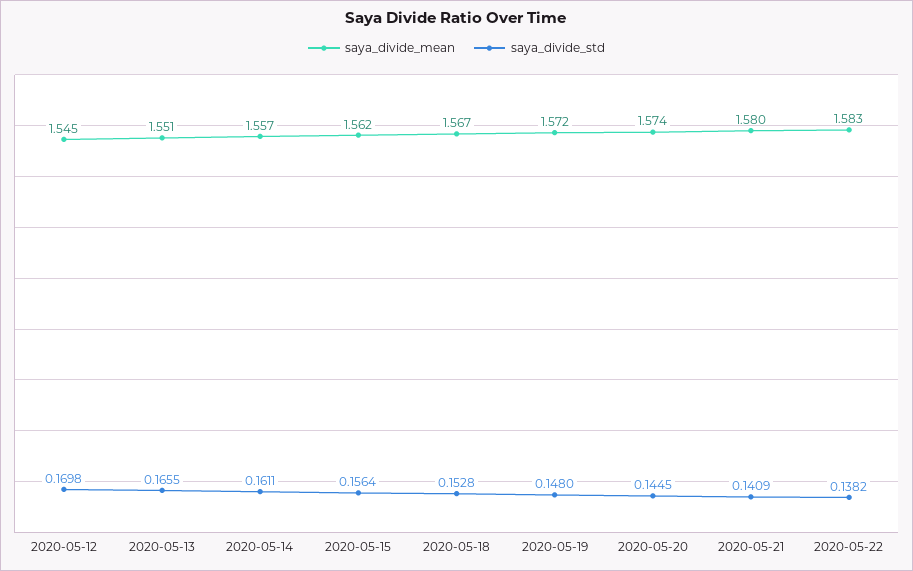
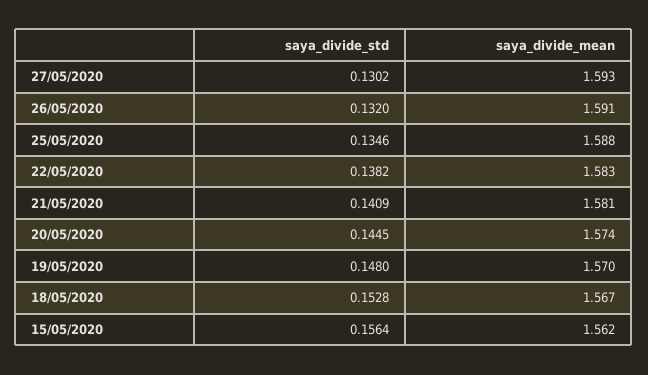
saya_divide_mean, 2020-05-12: 1.545 -> none
saya_divide_std, 2020-05-12: 0.1698 -> none
saya_divide_mean, 2020-05-13: 1.551 -> none
saya_divide_std, 2020-05-13: 0.1655 -> none
saya_divide_mean, 2020-05-14: 1.557 -> none
saya_divide_std, 2020-05-14: 0.1611 -> none
saya_divide_mean, 2020-05-19: 1.572 -> 1.57
saya_divide_mean, 2020-05-21: 1.58 -> 1.581
saya_divide_std, 27/05/2020: none -> 0.1302
saya_divide_mean, 27/05/2020: none -> 1.593
saya_divide_std, 26/05/2020: none -> 0.132
saya_divide_mean, 26/05/2020: none -> 1.591
saya_divide_std, 25/05/2020: none -> 0.1346
saya_divide_mean, 25/05/2020: none -> 1.588

